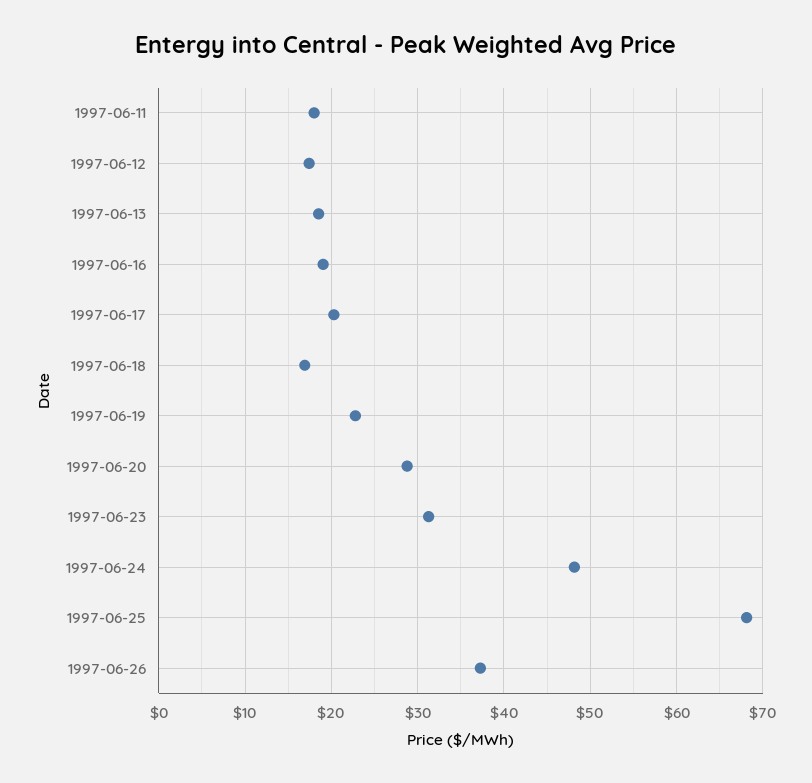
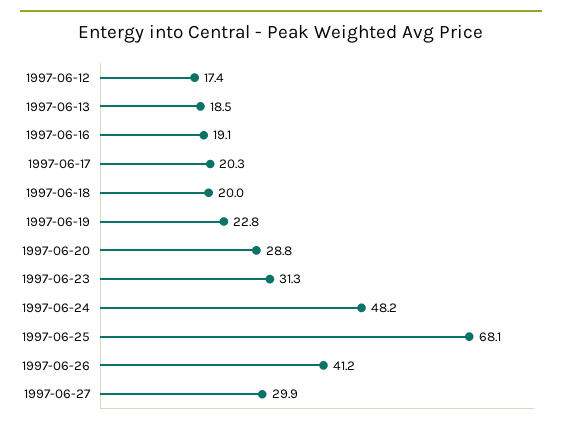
1997-06-11: 18 -> none
1997-06-18: 17 -> 20
1997-06-26: 37 -> 41.2
1997-06-27: none -> 29.9

